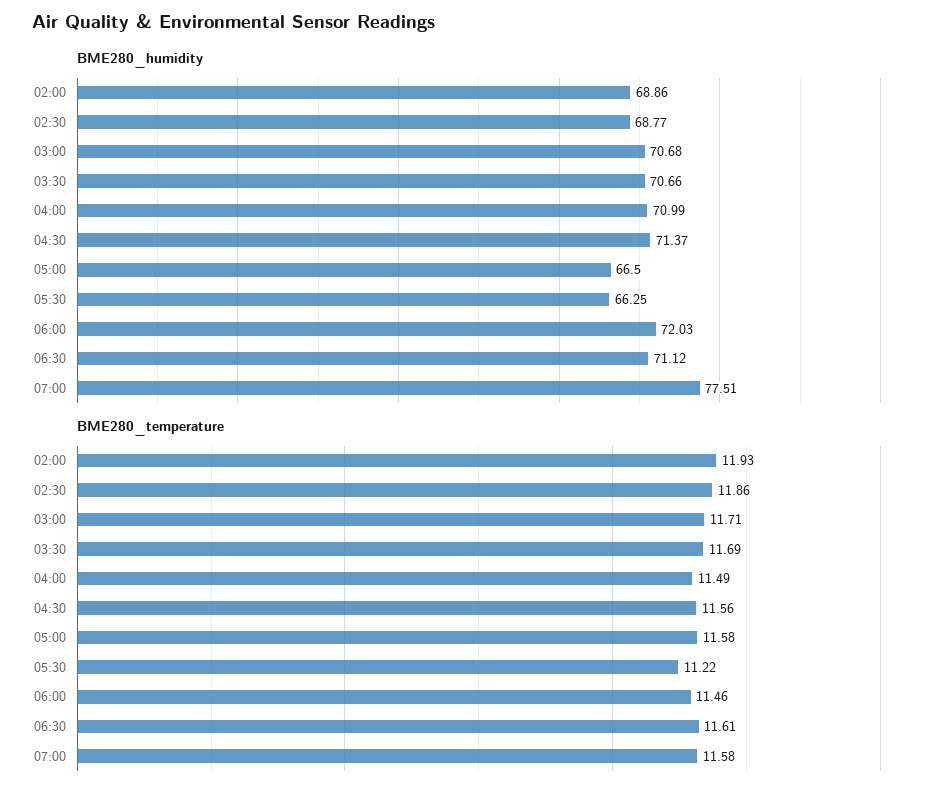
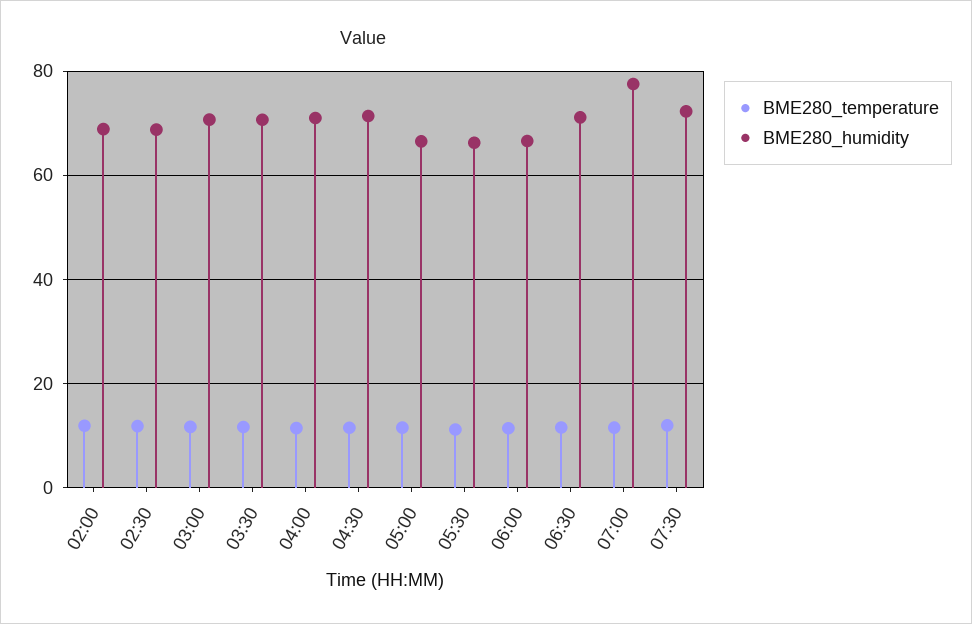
BME280_humidity, 06:00: 72.03 -> 66
BME280_temperature, 07:30: none -> 12
BME280_humidity, 07:30: none -> 72

